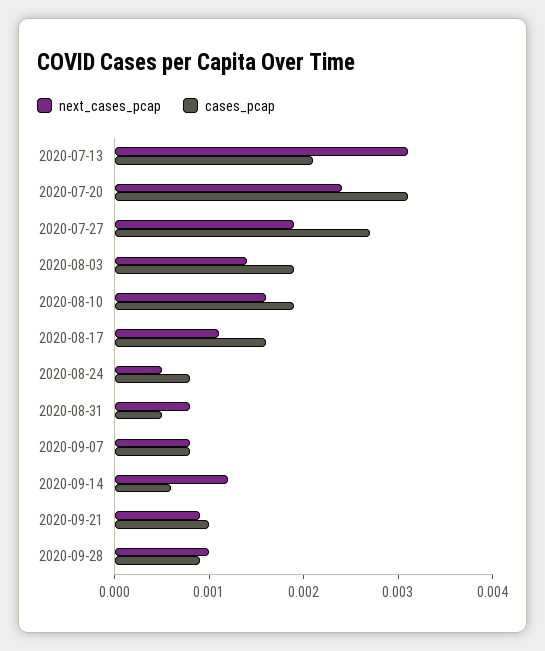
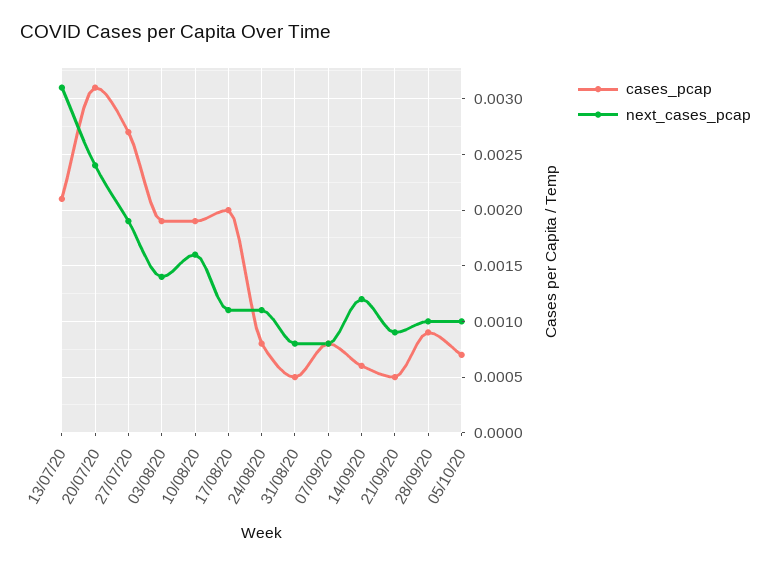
cases_pcap, 2020-08-17: 0.0016 -> 0.002
next_cases_pcap, 2020-08-24: 0.0005 -> 0.0011
cases_pcap, 2020-09-21: 0.001 -> 0.0005
cases_pcap, 05/10/20: none -> 0.0007
next_cases_pcap, 05/10/20: none -> 0.001

